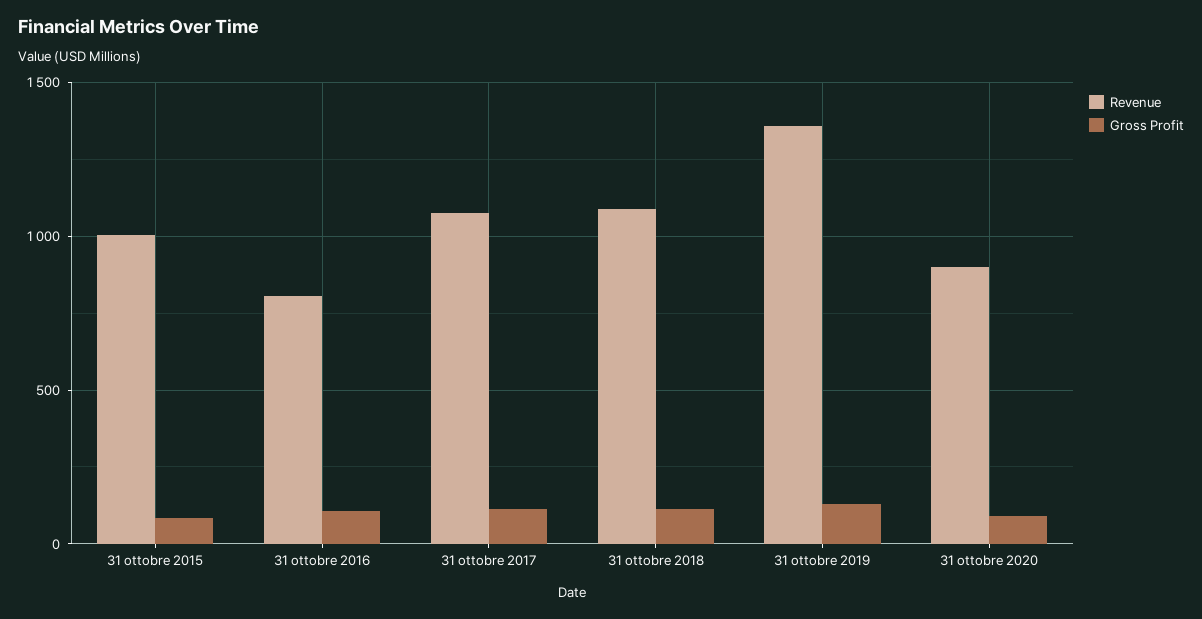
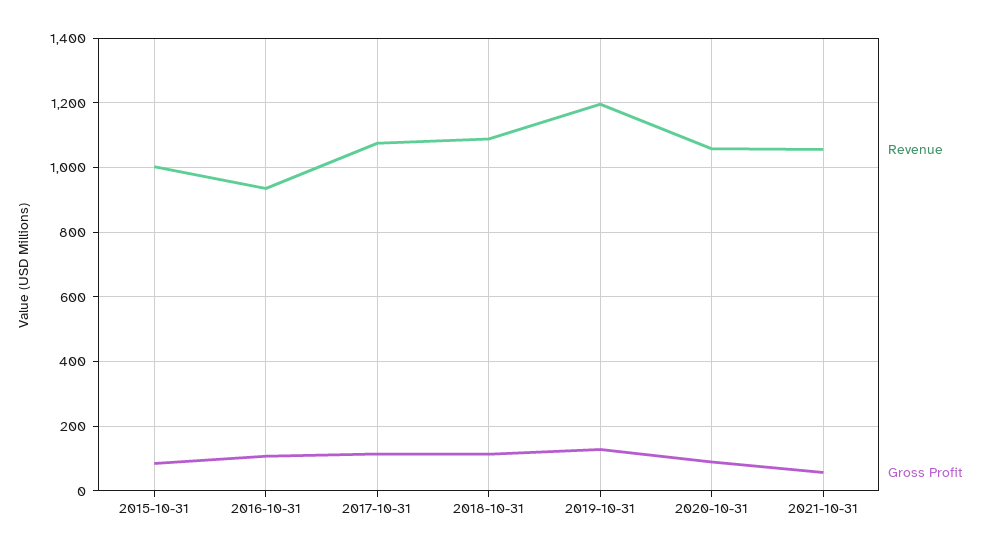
Revenue, 31 ottobre 2016: 800 -> 940
Revenue, 31 ottobre 2019: 1350 -> 1200
Revenue, 31 ottobre 2020: 900 -> 1060
Revenue, 2021-10-31: none -> 1060
Gross Profit, 2021-10-31: none -> 60

